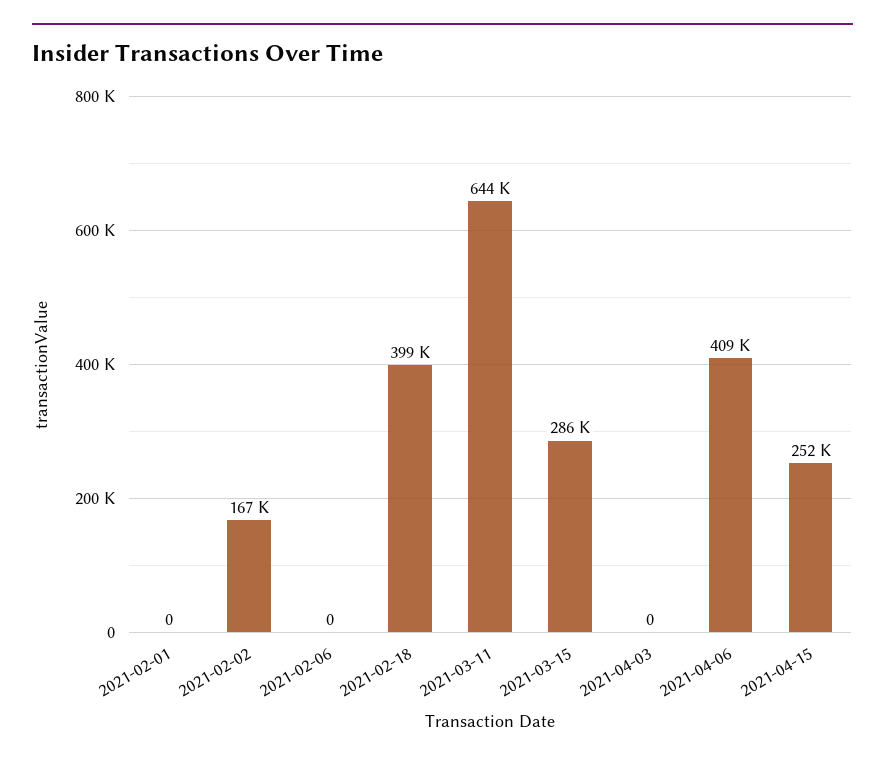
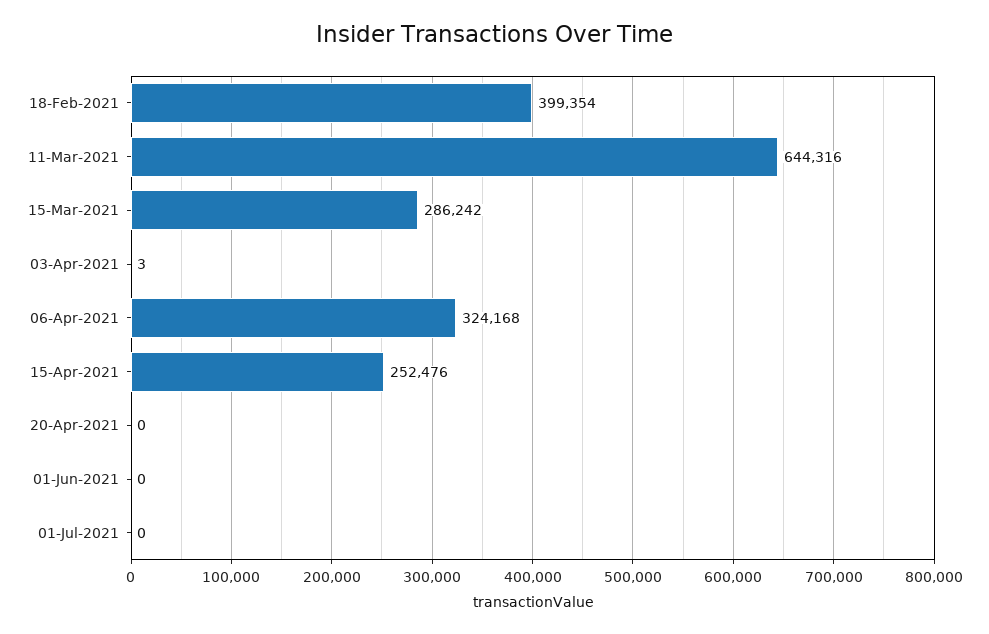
2021-02-01: 0 -> none
2021-02-02: 167000 -> none
2021-02-06: 0 -> none
2021-04-03: 0 -> 3
2021-04-06: 409000 -> 324168
20-Apr-2021: none -> 0
01-Jun-2021: none -> 0
01-Jul-2021: none -> 0

